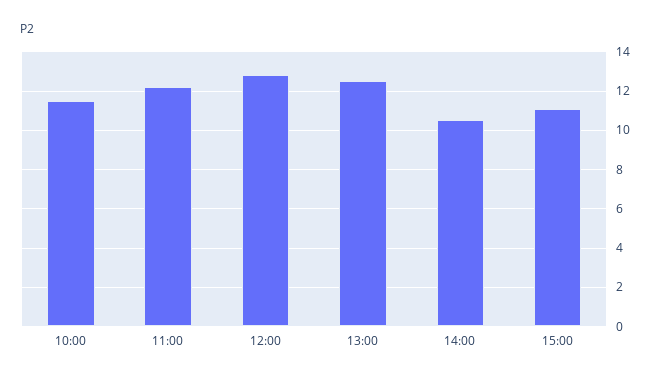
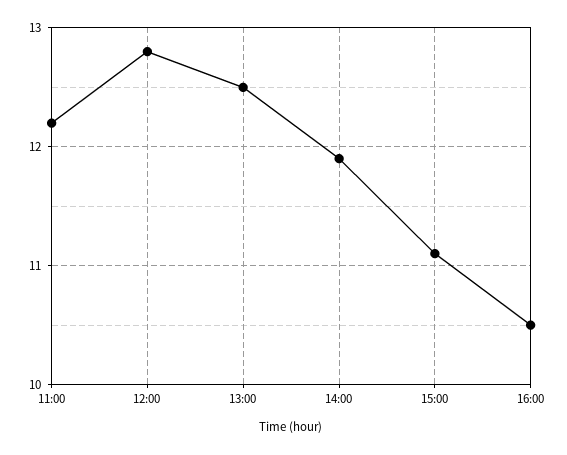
10:00: 11.5 -> none
14:00: 10.5 -> 11.9
16:00: none -> 10.5

